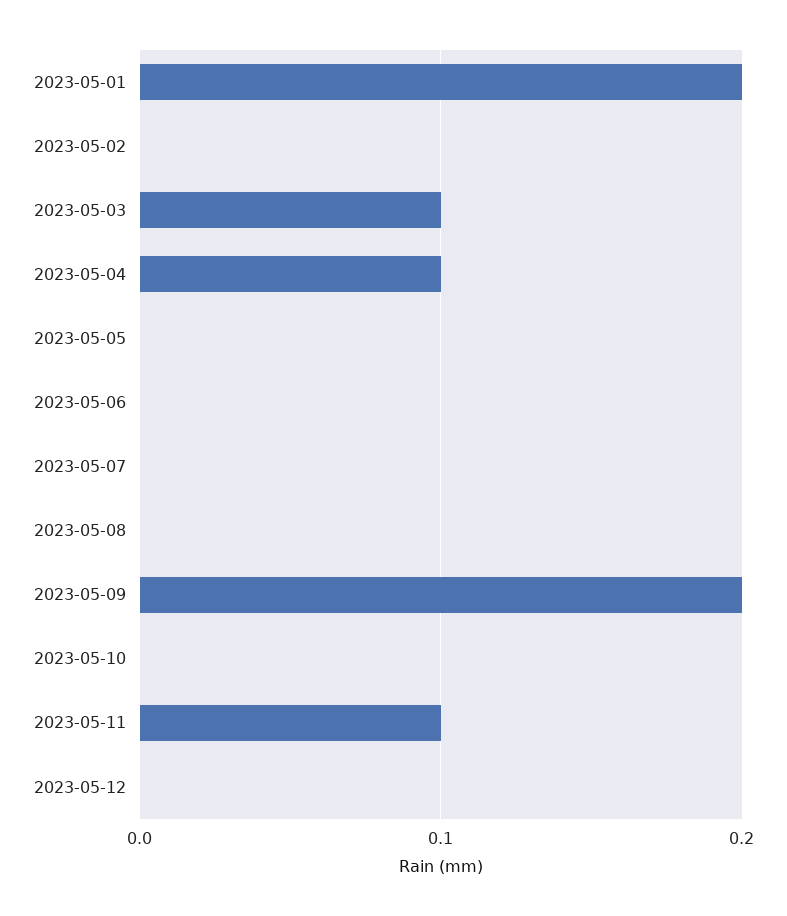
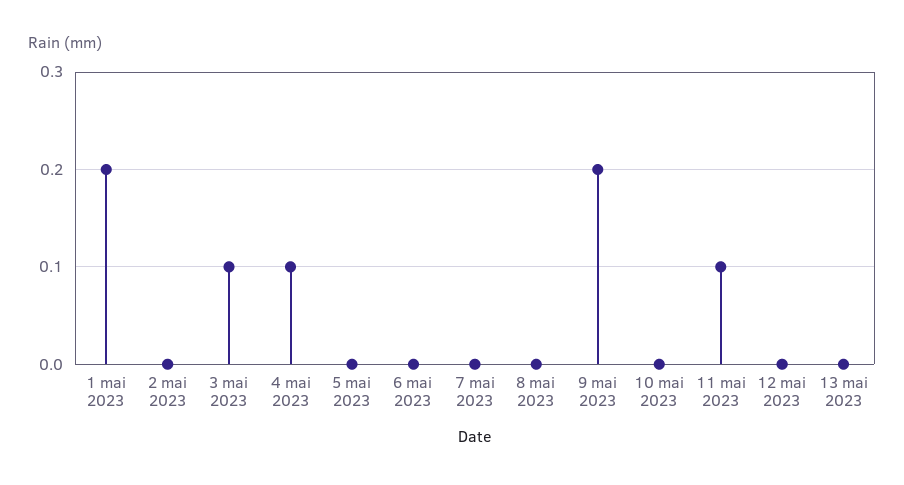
13 mai 2023: none -> 0

